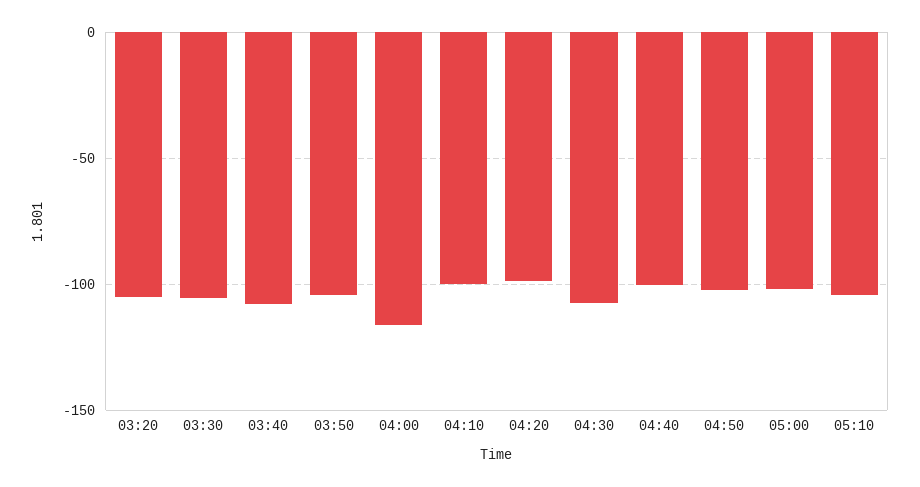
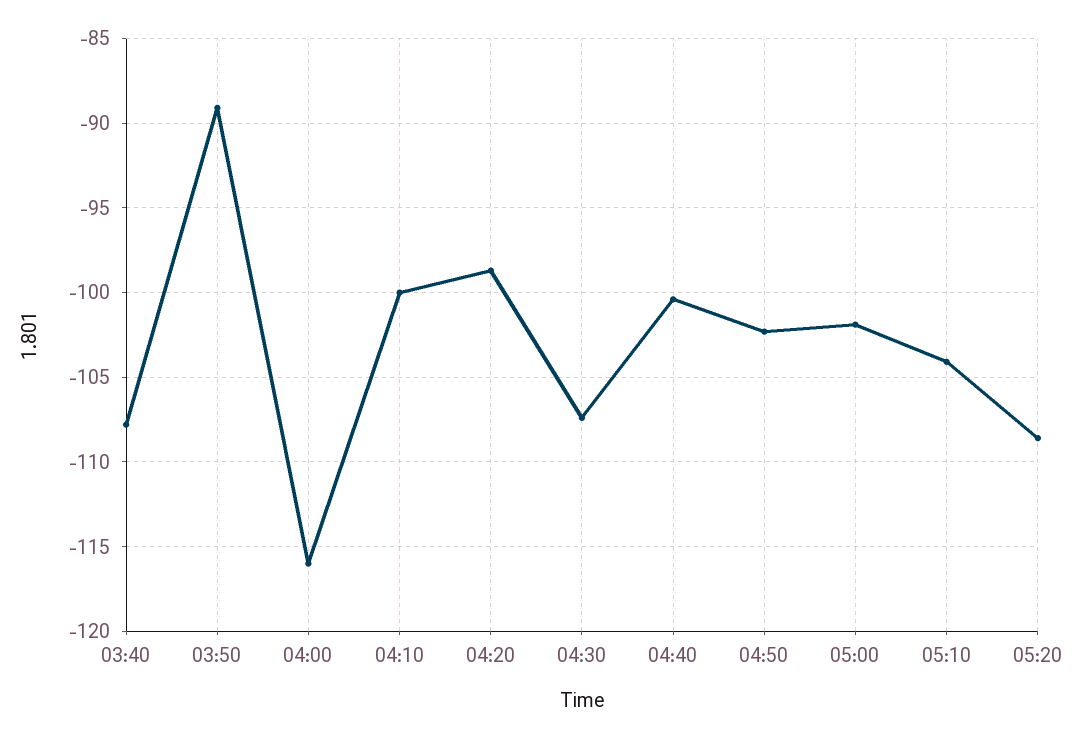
03:20: -105 -> none
03:30: -105 -> none
03:50: -105 -> -89
05:20: none -> -108.5

